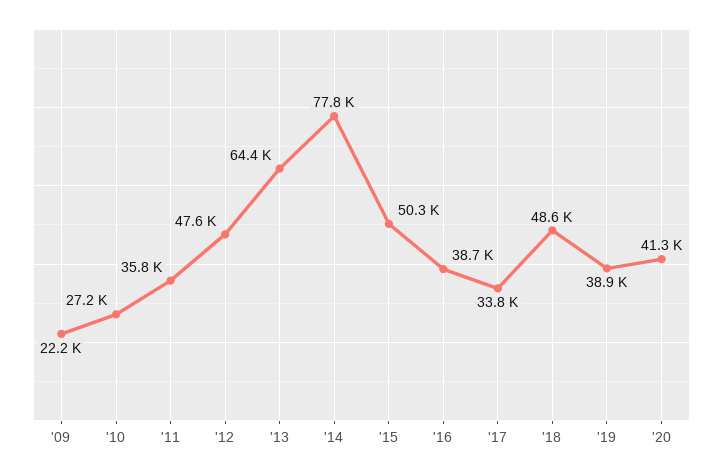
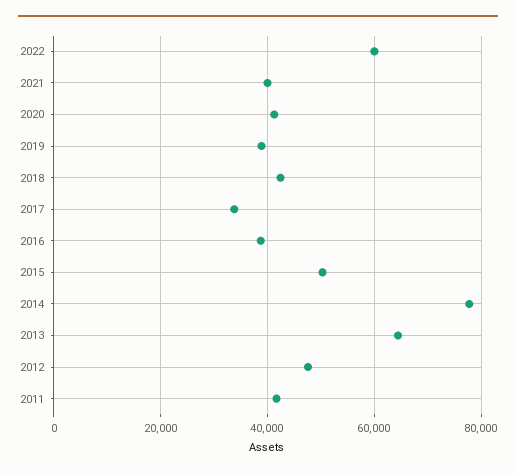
'09: 22200 -> none
'10: 27200 -> none
'11: 35800 -> 42000
'18: 48600 -> 42000
2022: none -> 60000
2021: none -> 40000

